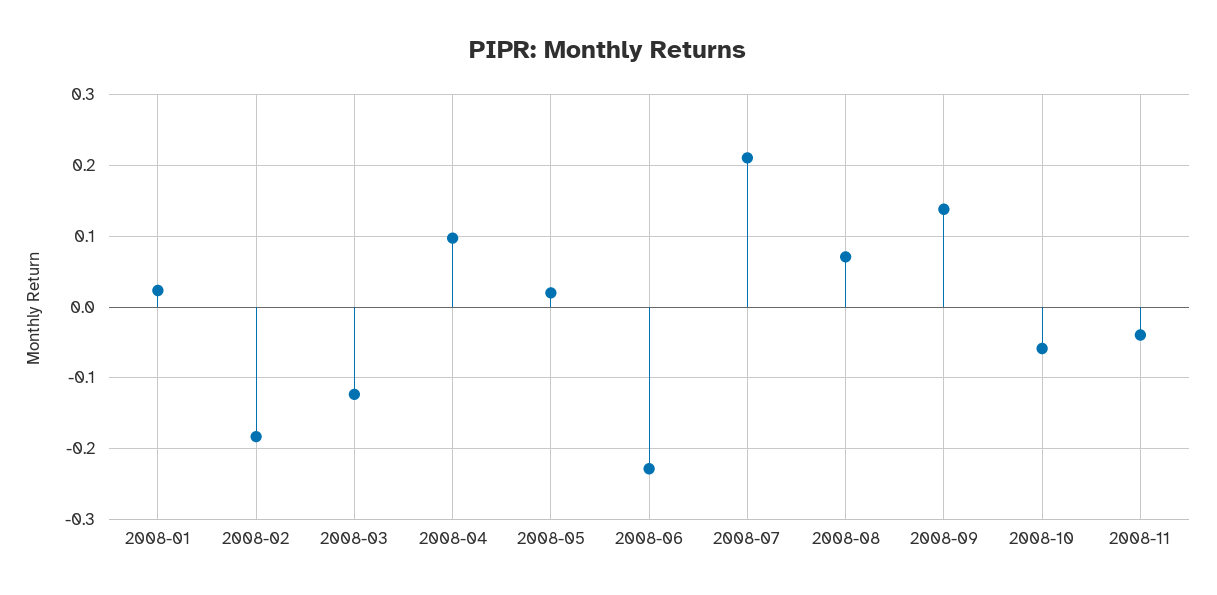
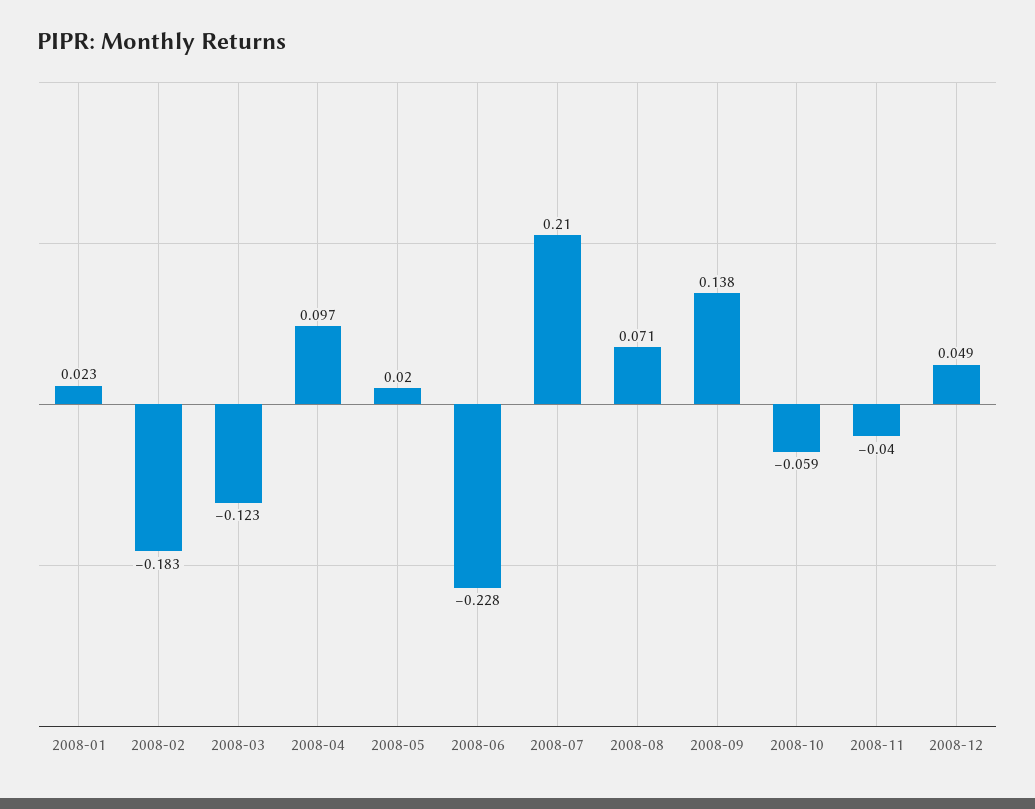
2008-12: none -> 0.049

